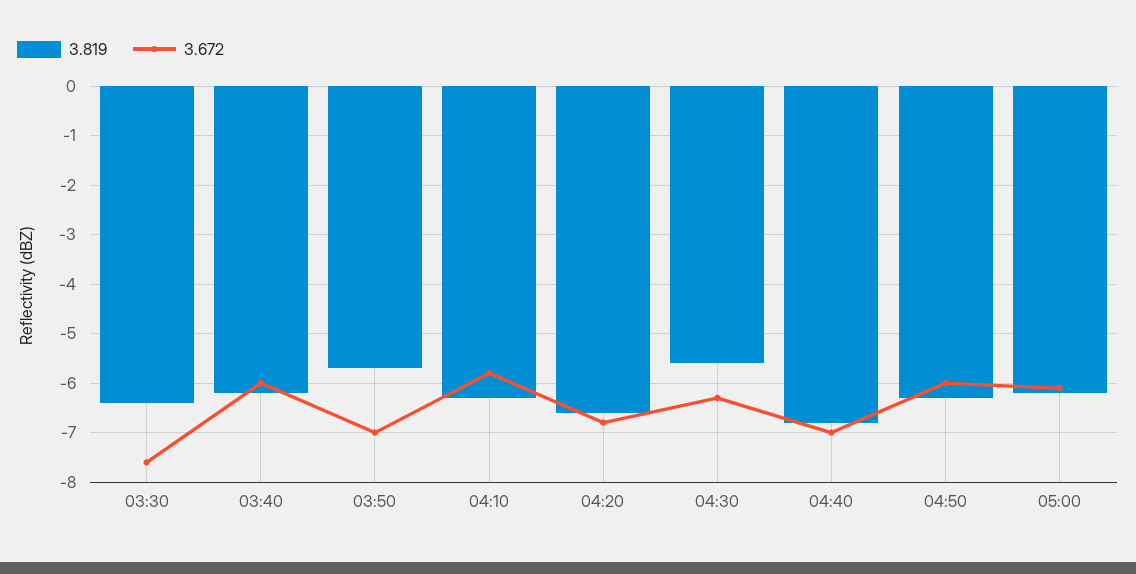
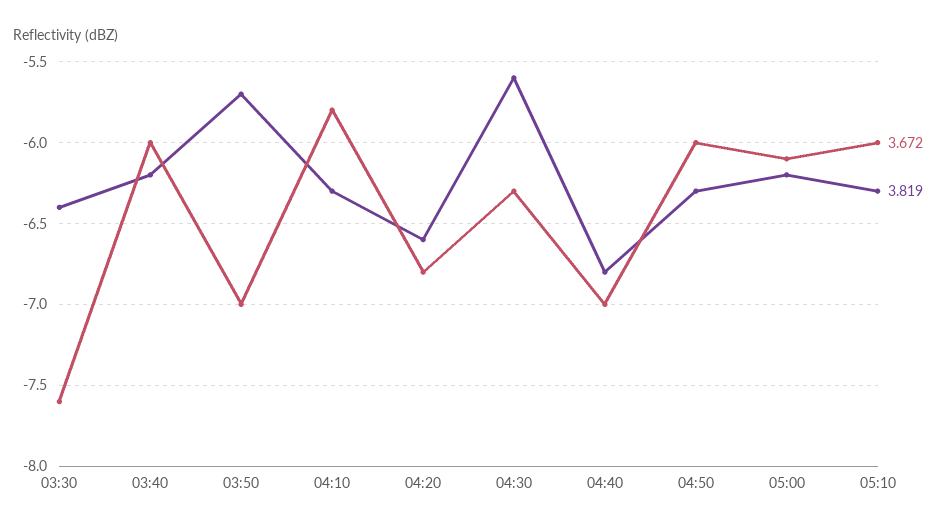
3.672, 05:10: none -> -6
3.819, 05:10: none -> -6.3

